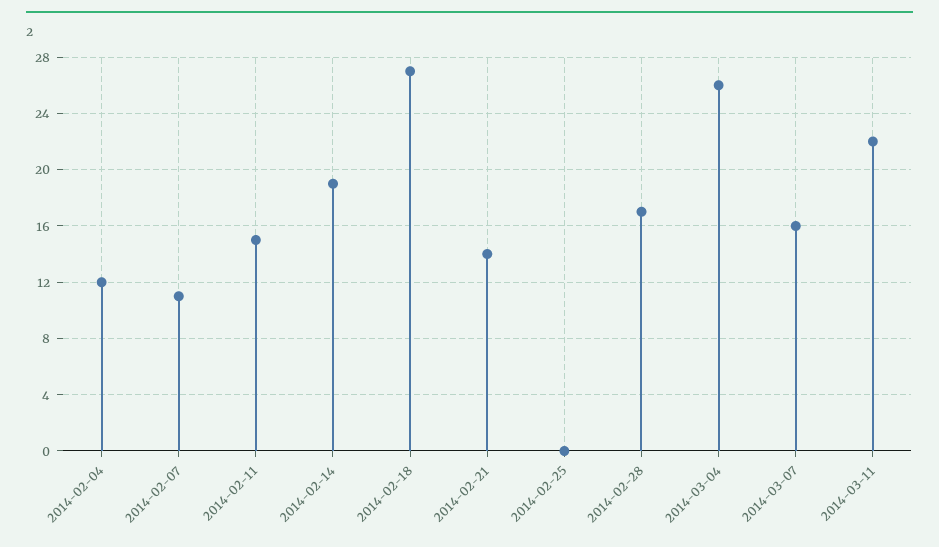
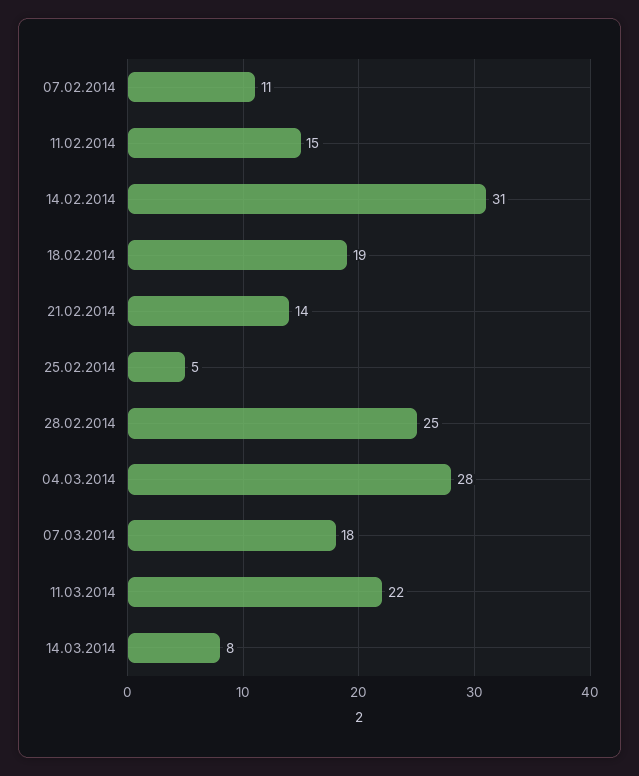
2014-02-04: 12 -> none
2014-02-14: 19 -> 31
2014-02-18: 27 -> 19
2014-02-25: 0 -> 5
2014-02-28: 17 -> 25
2014-03-04: 26 -> 28
2014-03-07: 16 -> 18
14.03.2014: none -> 8

